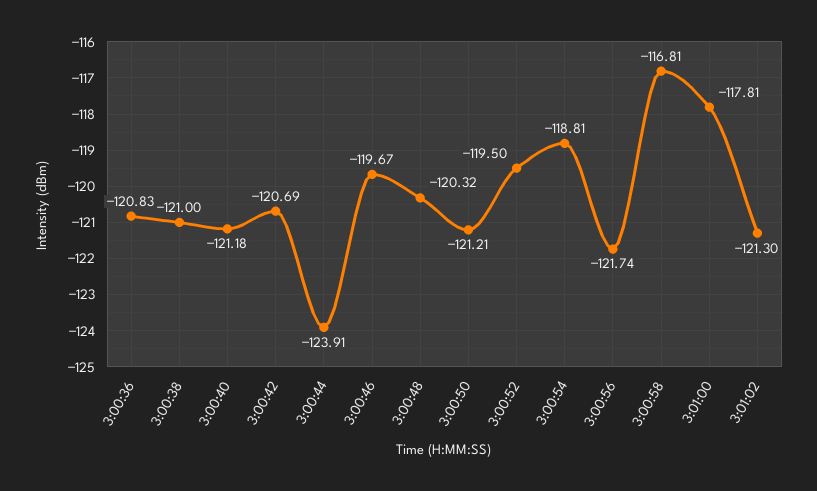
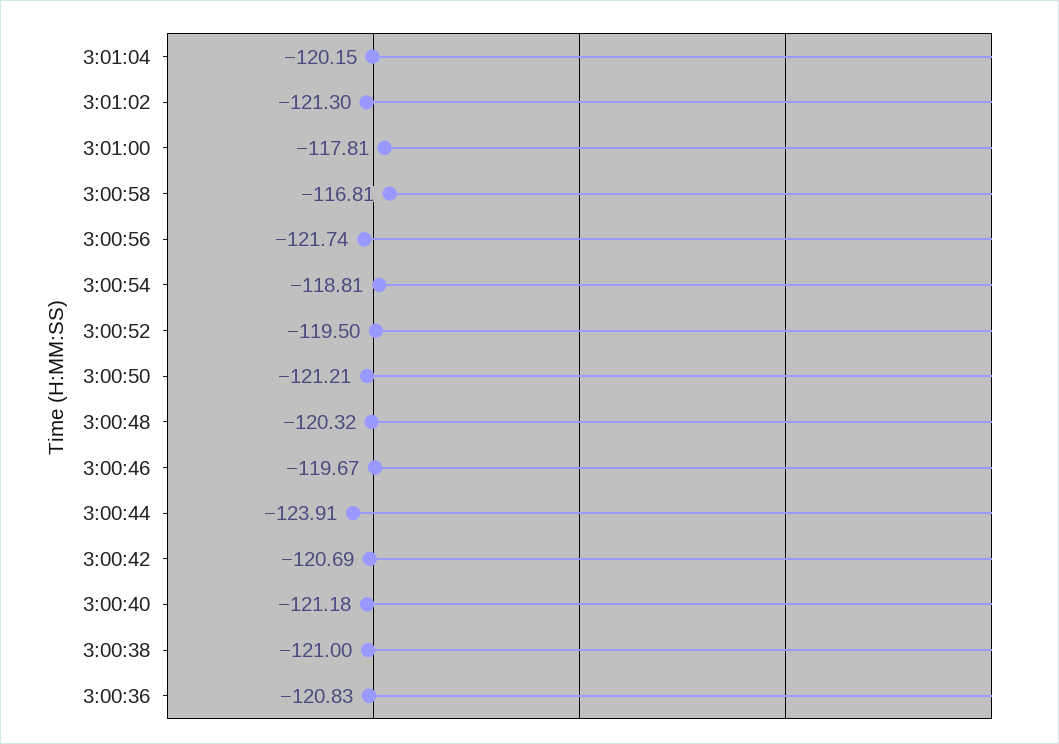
3:01:04: none -> -120.15

